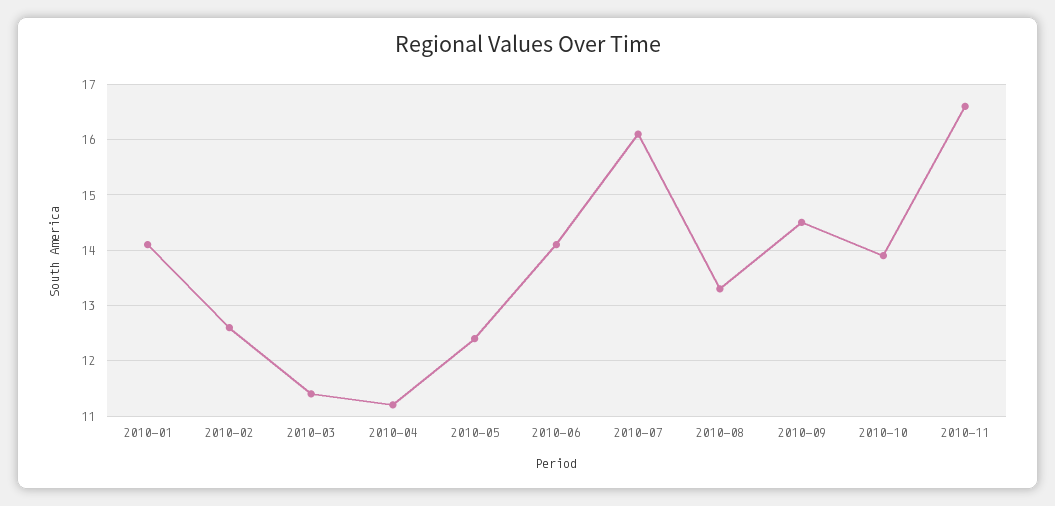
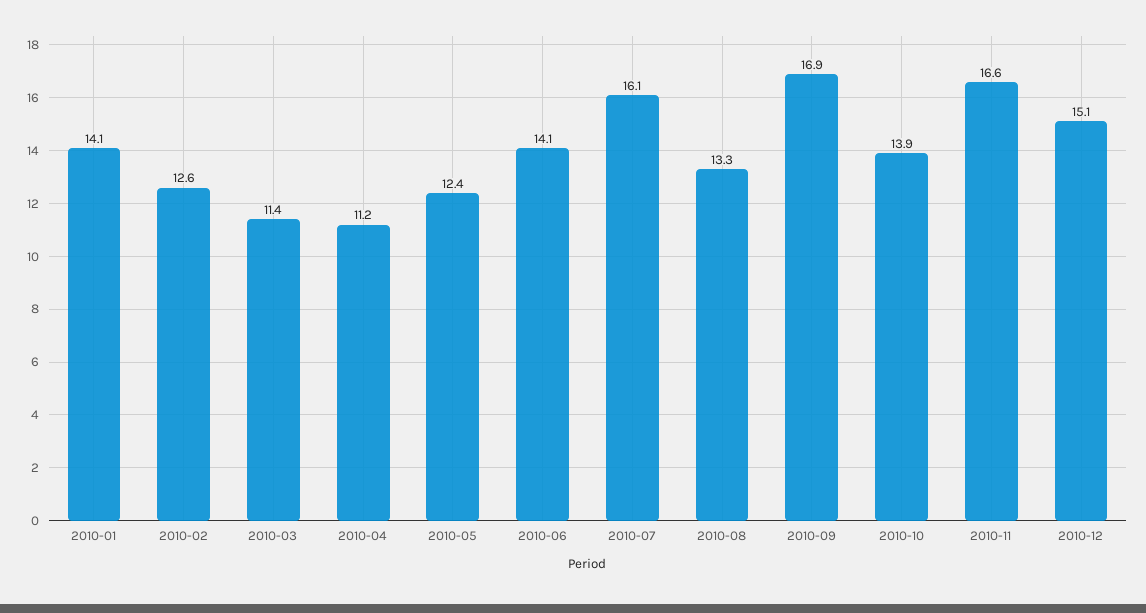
2010-09: 14.5 -> 16.9
2010-12: none -> 15.1

